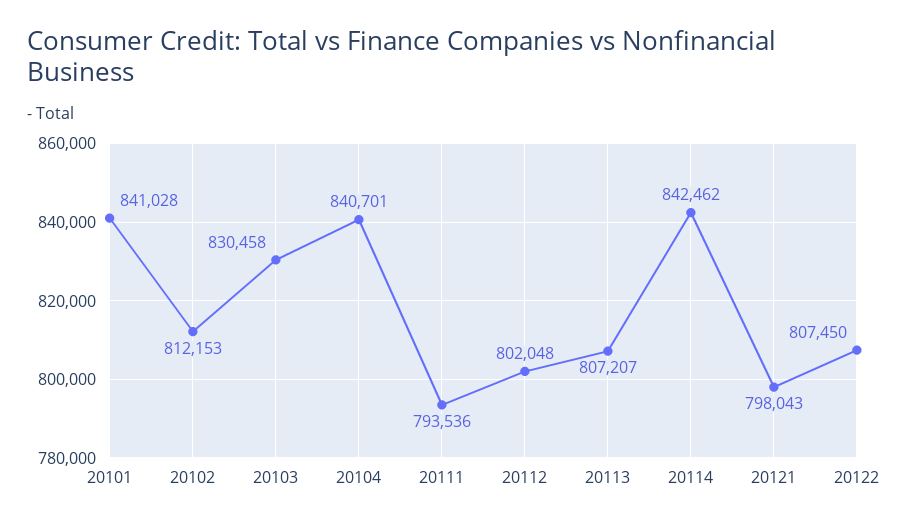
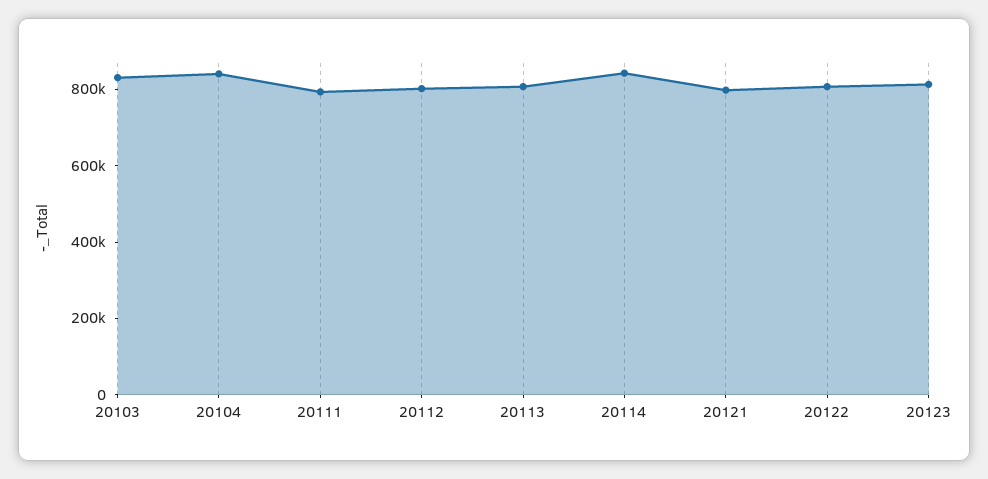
20101: 841028 -> none
20102: 812153 -> none
20123: none -> 800000

